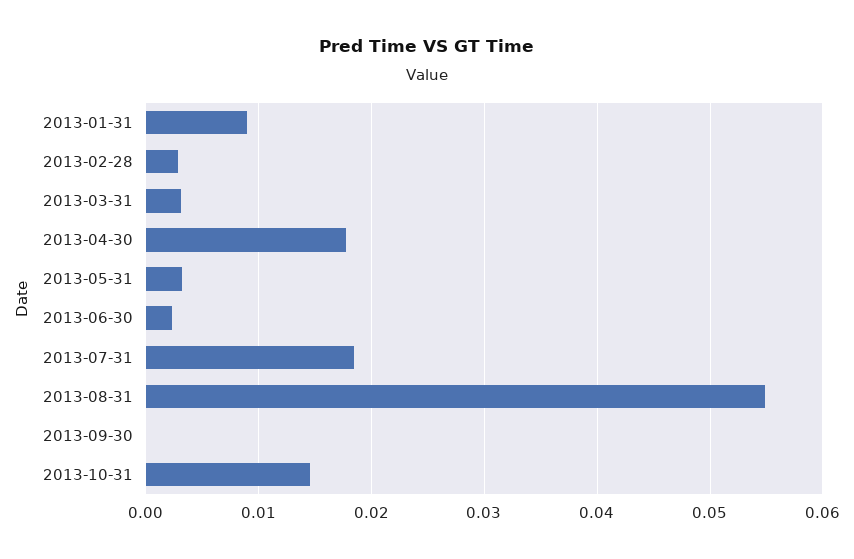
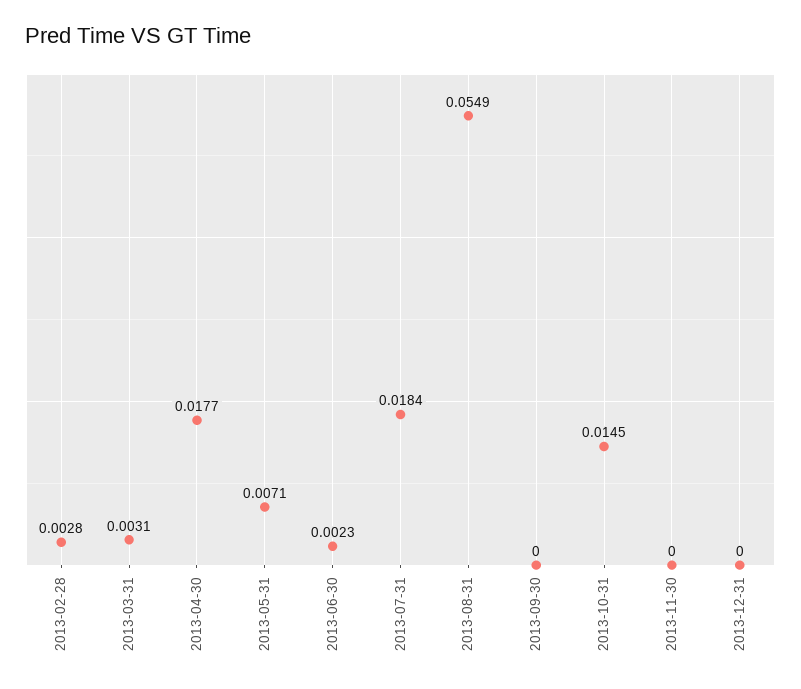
2013-01-31: 0.009 -> none
2013-05-31: 0.003 -> 0.0071
2013-11-30: none -> 0
2013-12-31: none -> 0

